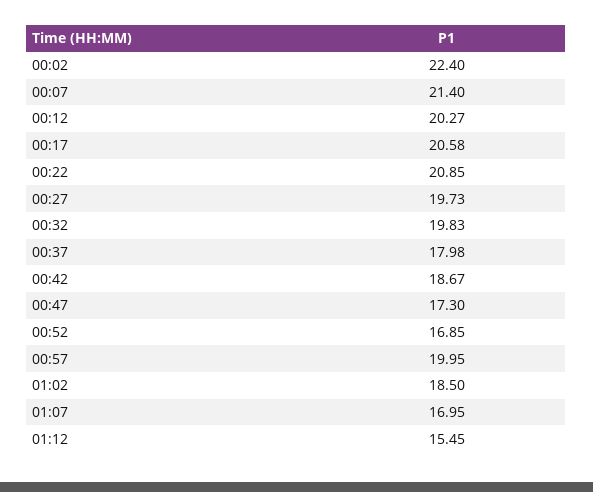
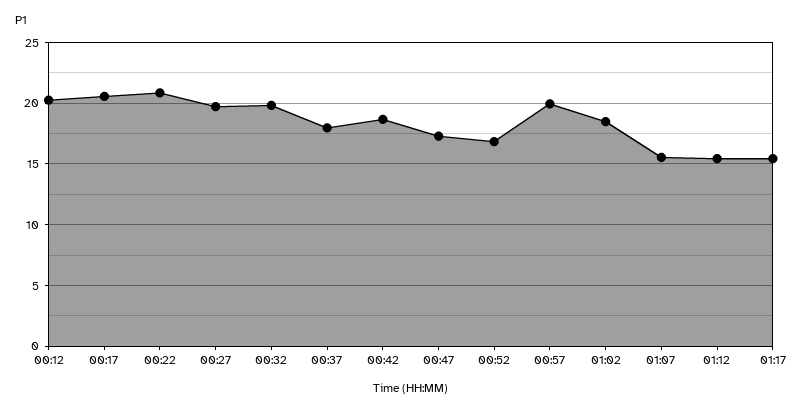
00:02: 22.4 -> none
00:07: 21.4 -> none
01:07: 16.95 -> 15.5
01:17: none -> 15.5

